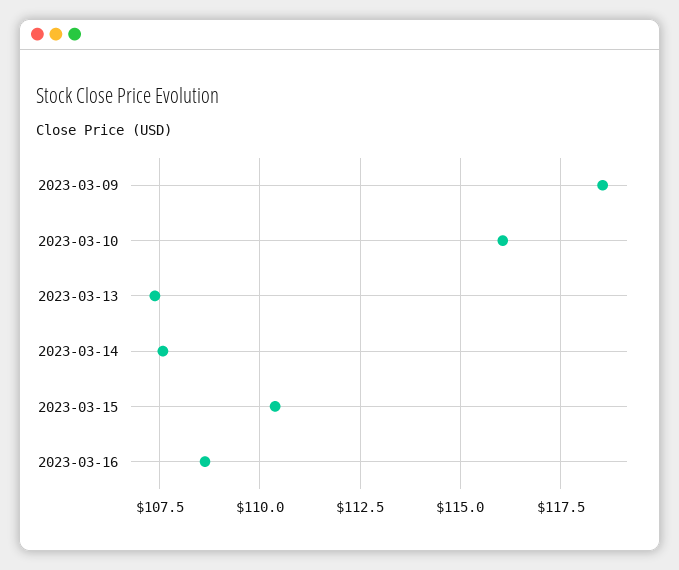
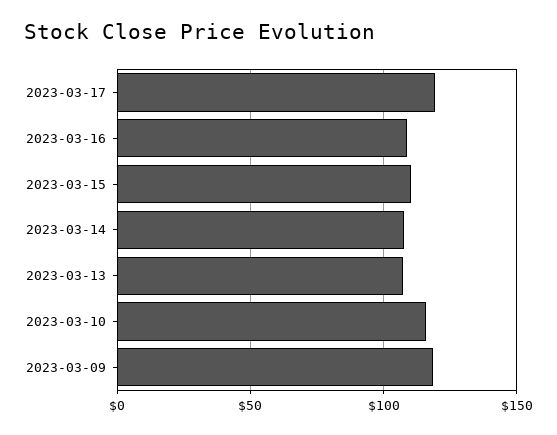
2023-03-17: none -> 120

